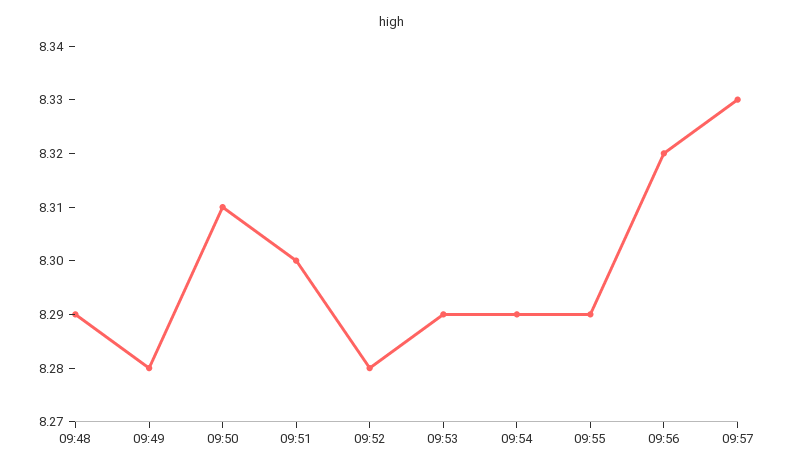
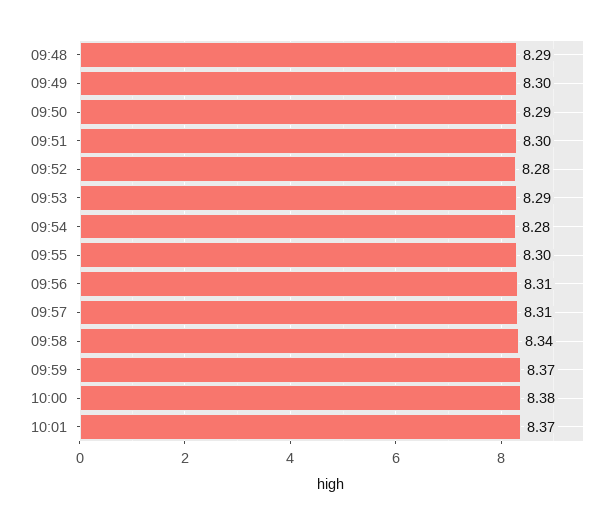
09:49: 8.28 -> 8.3
09:50: 8.31 -> 8.29
09:54: 8.29 -> 8.28
09:55: 8.29 -> 8.3
09:56: 8.32 -> 8.31
09:57: 8.33 -> 8.31
09:58: none -> 8.34
09:59: none -> 8.37
10:00: none -> 8.38
10:01: none -> 8.37

